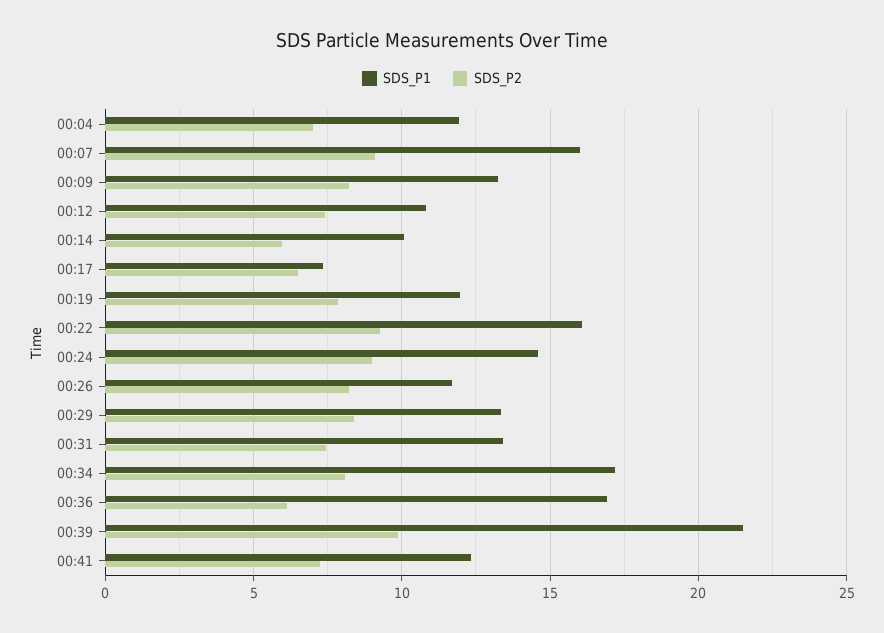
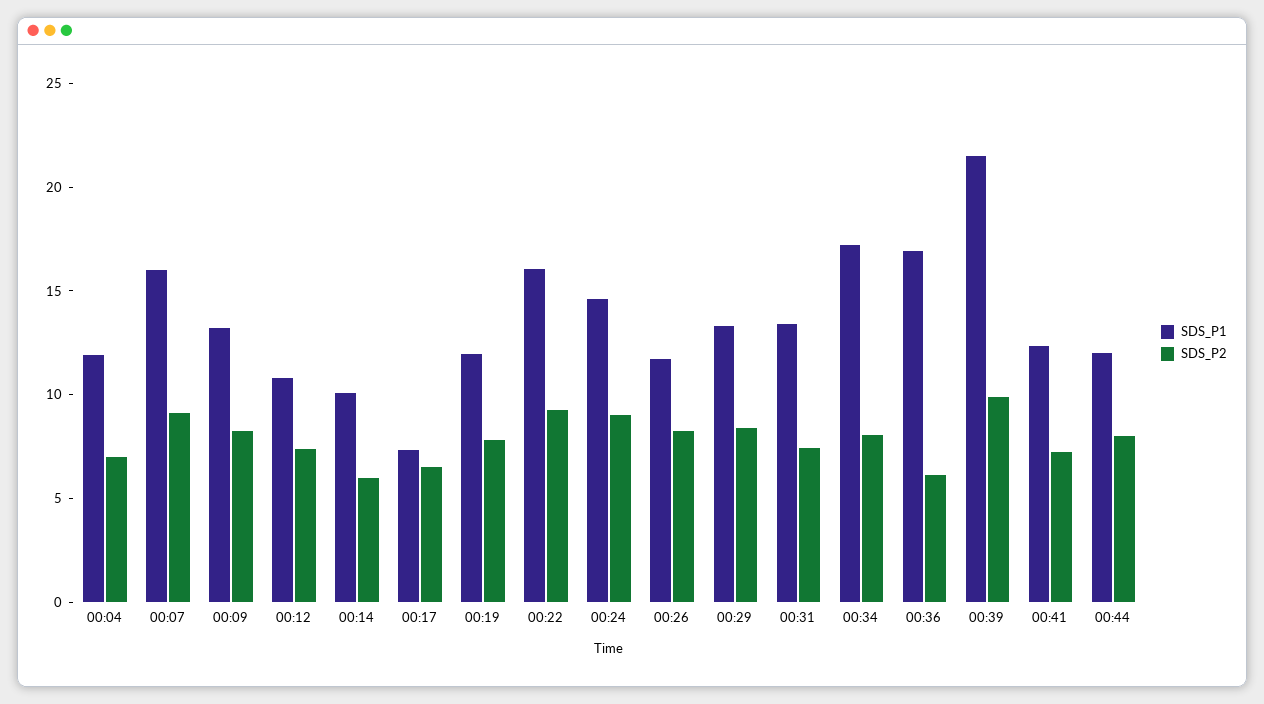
SDS_P1, 00:44: none -> 12
SDS_P2, 00:44: none -> 8

